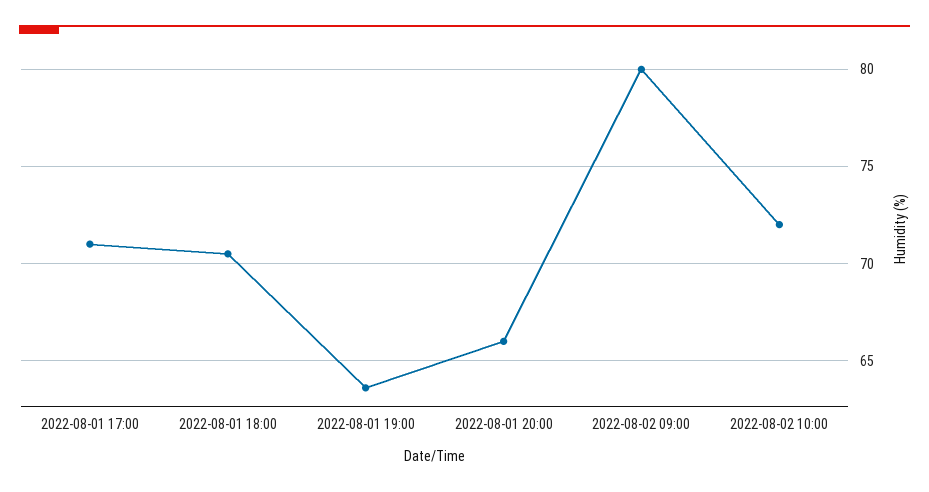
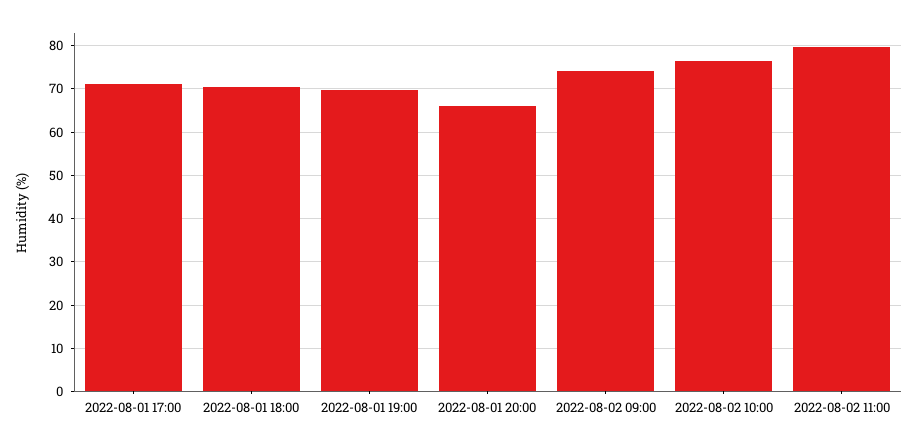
2022-08-01 19:00: 63.5 -> 70
2022-08-02 09:00: 80 -> 74
2022-08-02 10:00: 72 -> 76
2022-08-02 11:00: none -> 80

